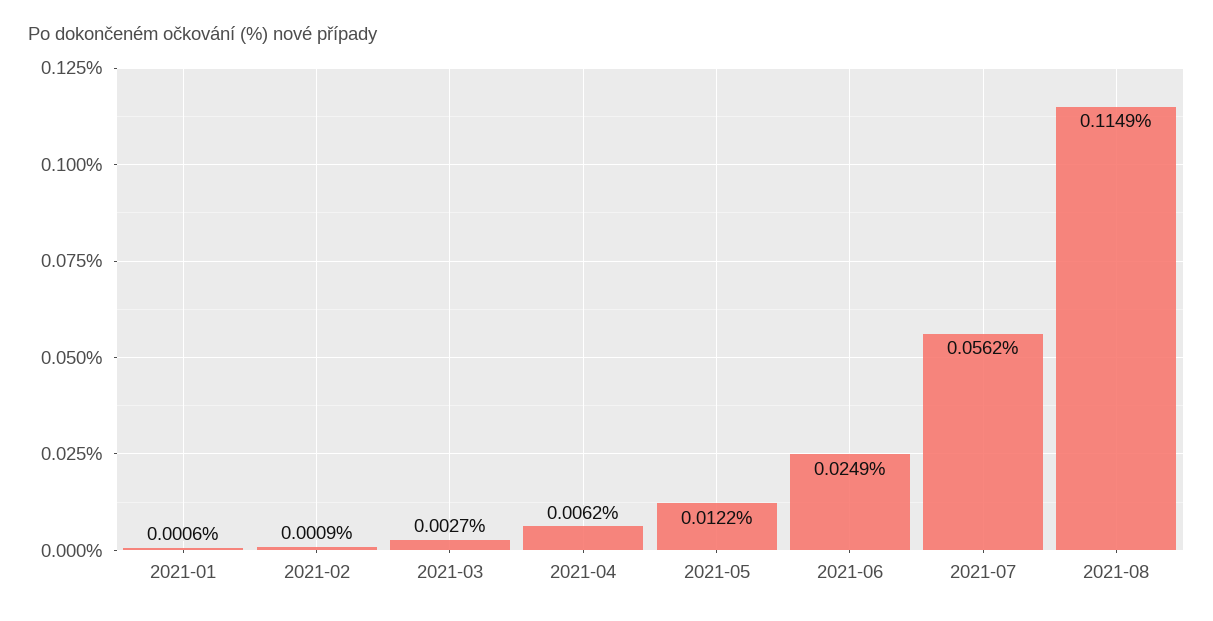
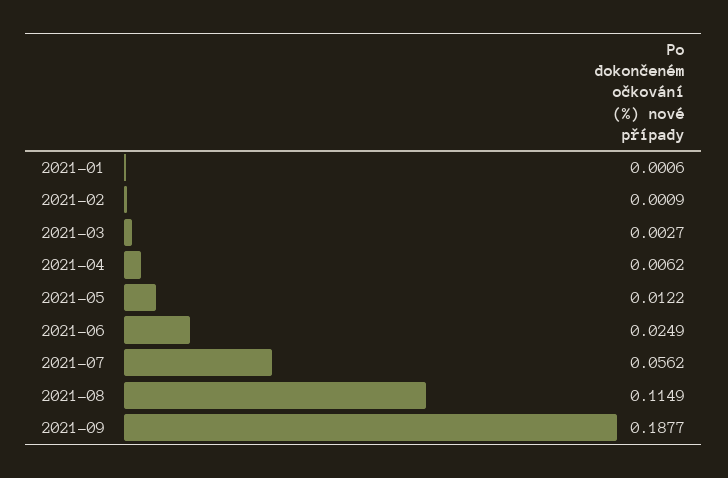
2021-09: none -> 0.1877

